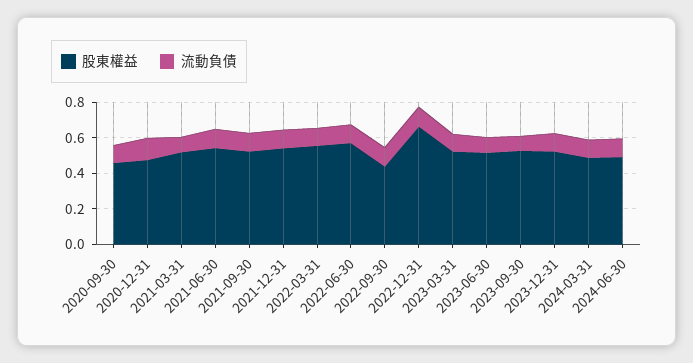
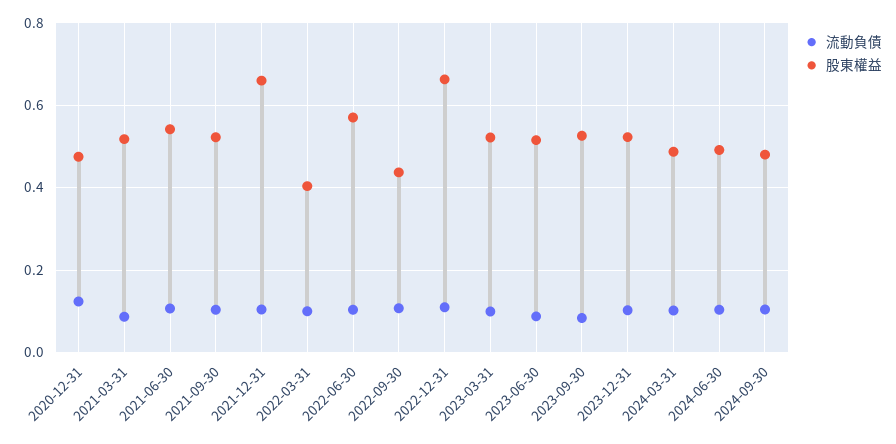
股東權益, 2020-09-30: 0.45 -> none
流動負債, 2020-09-30: 0.1 -> none
股東權益, 2021-12-31: 0.55 -> 0.66
股東權益, 2022-03-31: 0.55 -> 0.4
流動負債, 2024-09-30: none -> 0.1
股東權益, 2024-09-30: none -> 0.48

